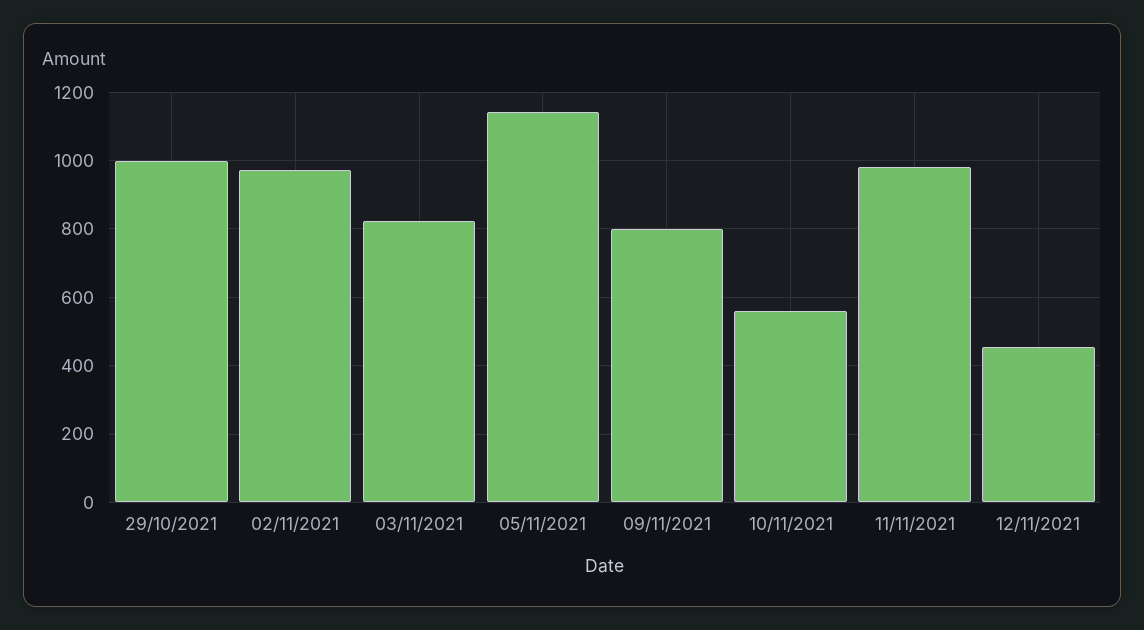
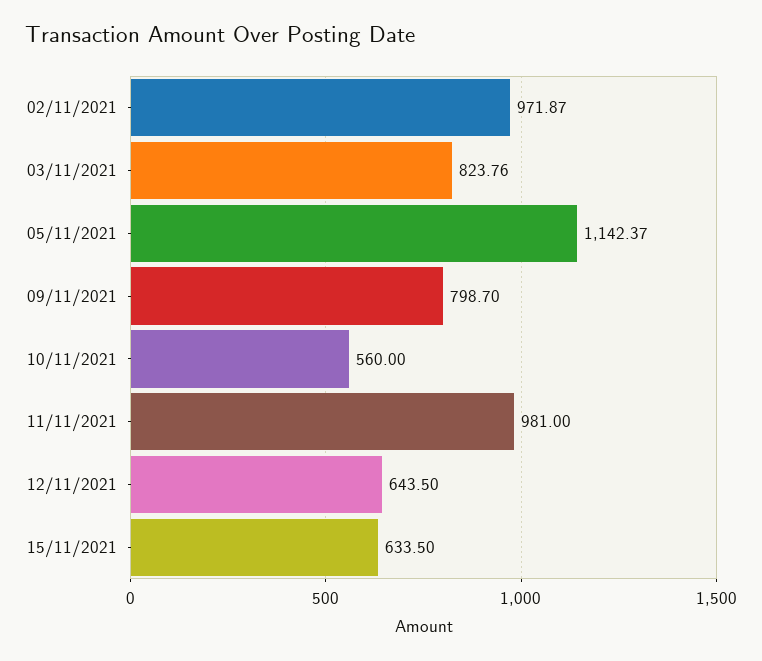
29/10/2021: 1000 -> none
12/11/2021: 460 -> 643.5
15/11/2021: none -> 633.5

